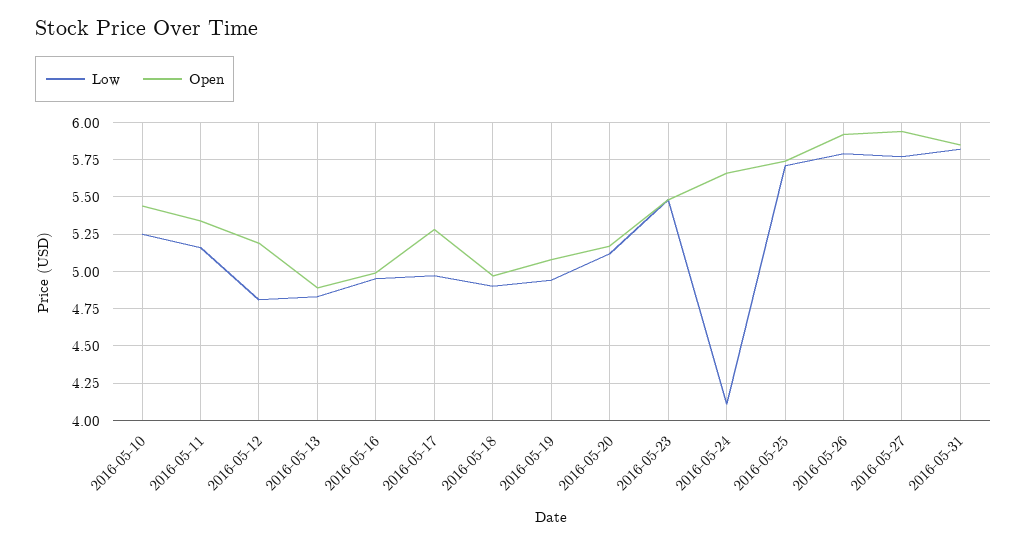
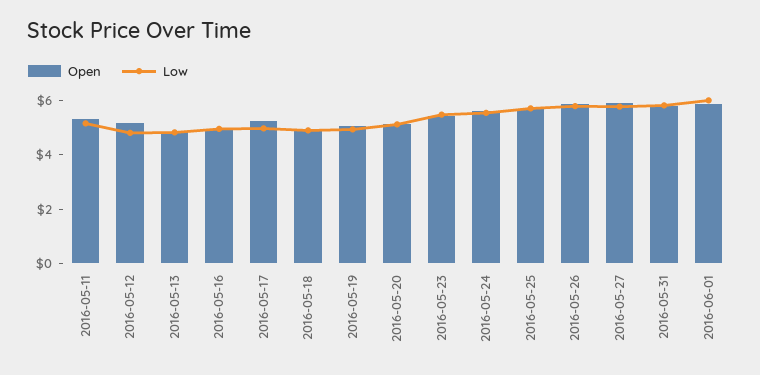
Low, 2016-05-10: 5.25 -> none
Open, 2016-05-10: 5.45 -> none
Low, 2016-05-24: 4.1 -> 5.5
Open, 2016-06-01: none -> 6
Low, 2016-06-01: none -> 6

